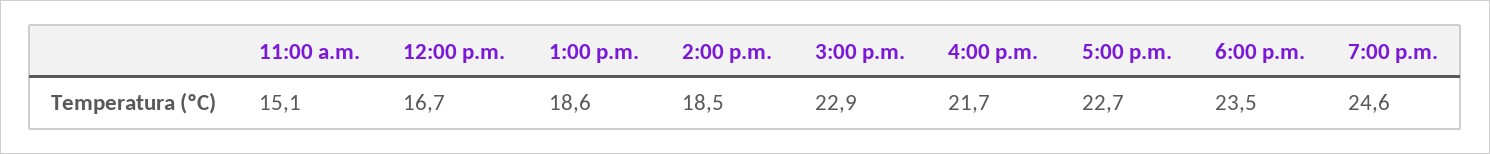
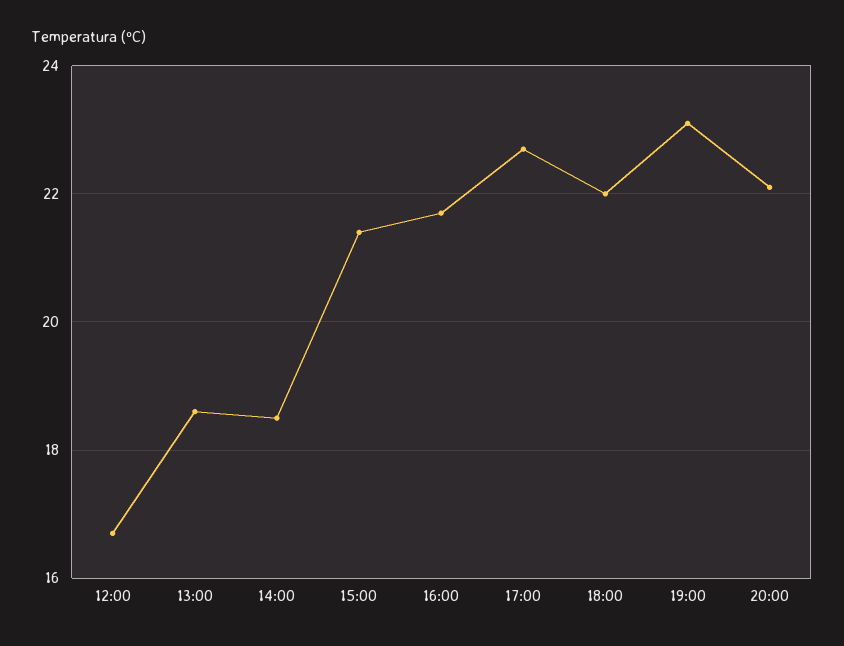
11:00 a.m.: 15.1 -> none
3:00 p.m.: 22.9 -> 21.5
6:00 p.m.: 23.5 -> 22
7:00 p.m.: 24.6 -> 23
20:00: none -> 22

